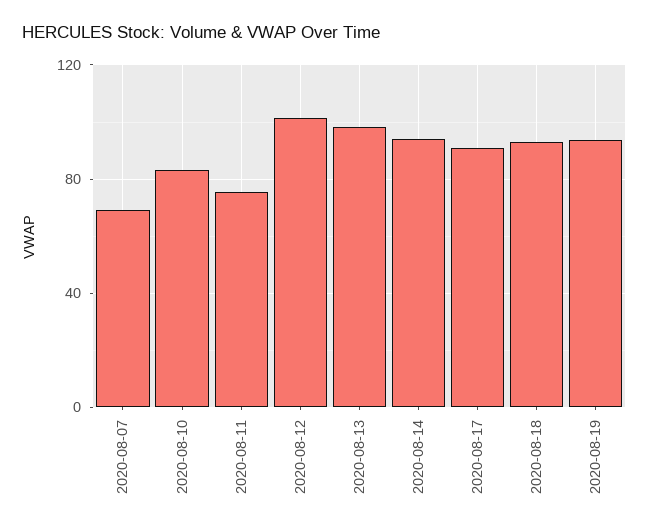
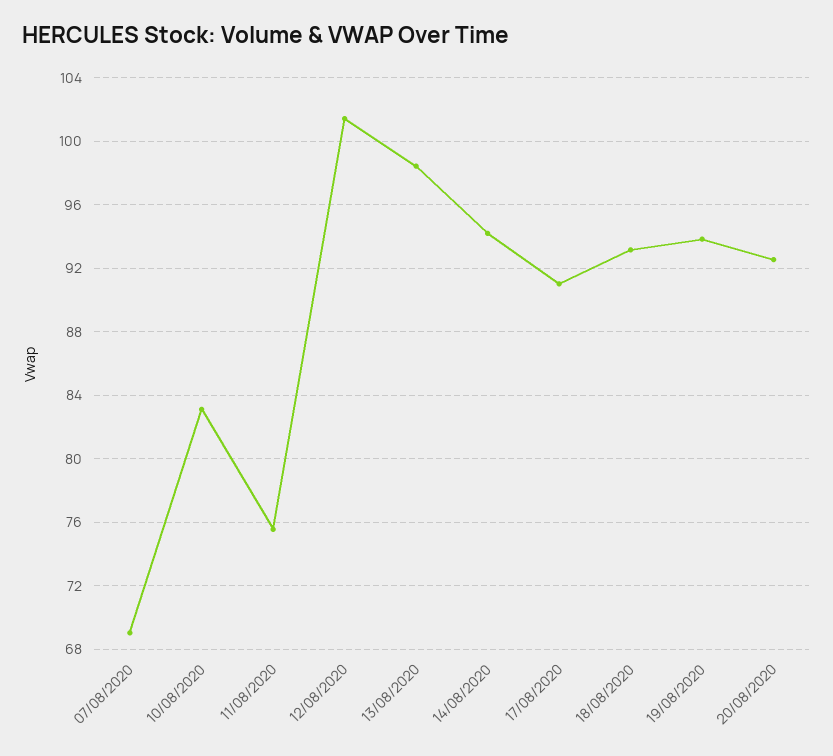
20/08/2020: none -> 92.5

